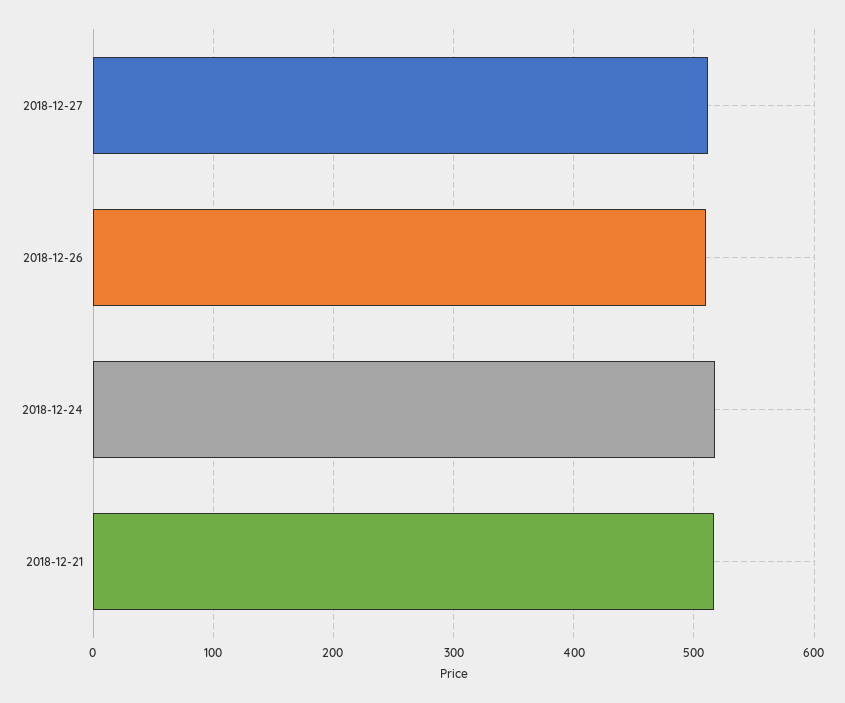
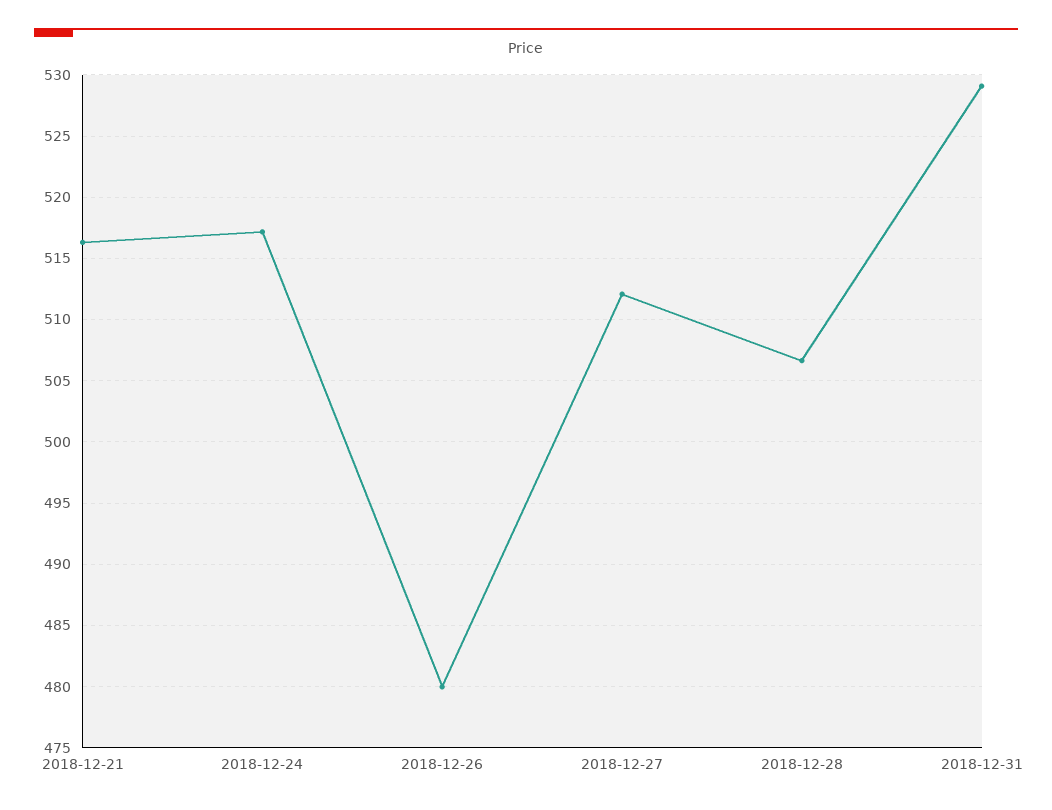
2018-12-26: 510 -> 480
2018-12-28: none -> 506.5
2018-12-31: none -> 529

